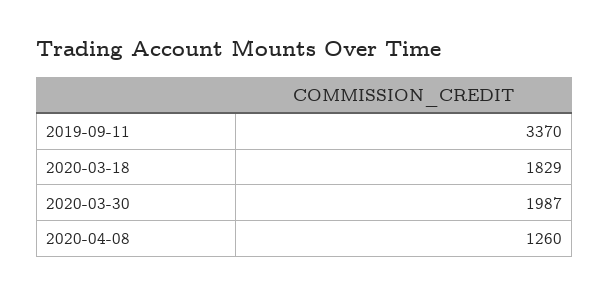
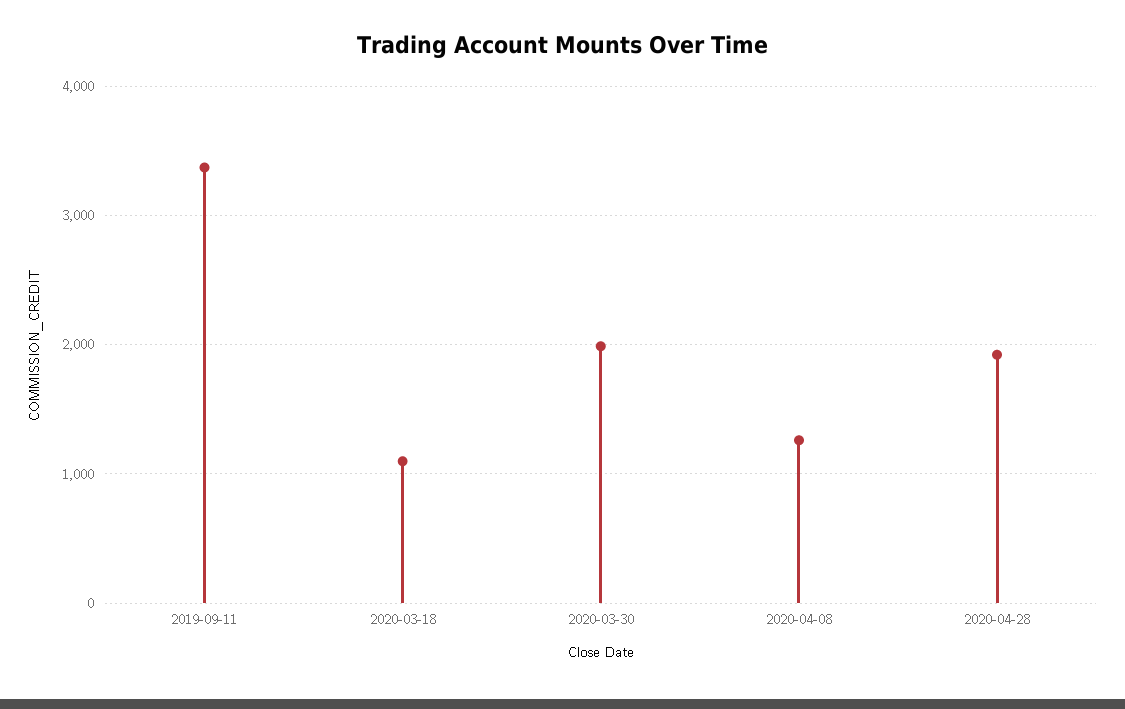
2020-03-18: 1829 -> 1100
2020-04-28: none -> 1900

